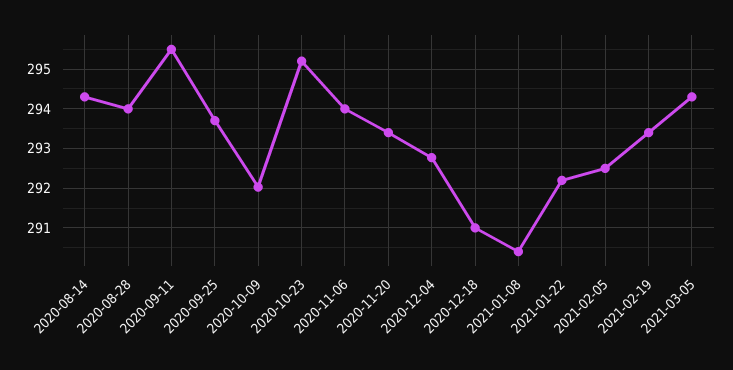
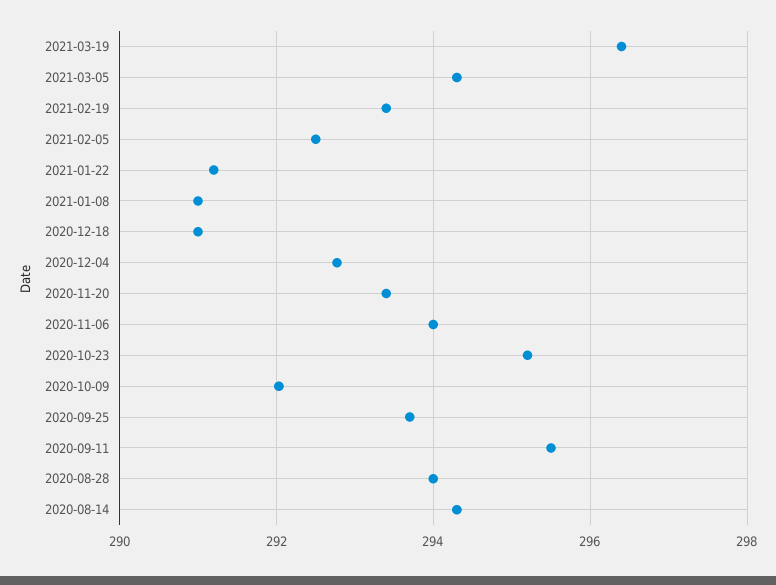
2021-01-08: 290.4 -> 291
2021-01-22: 292.2 -> 291.2
2021-03-19: none -> 296.4

